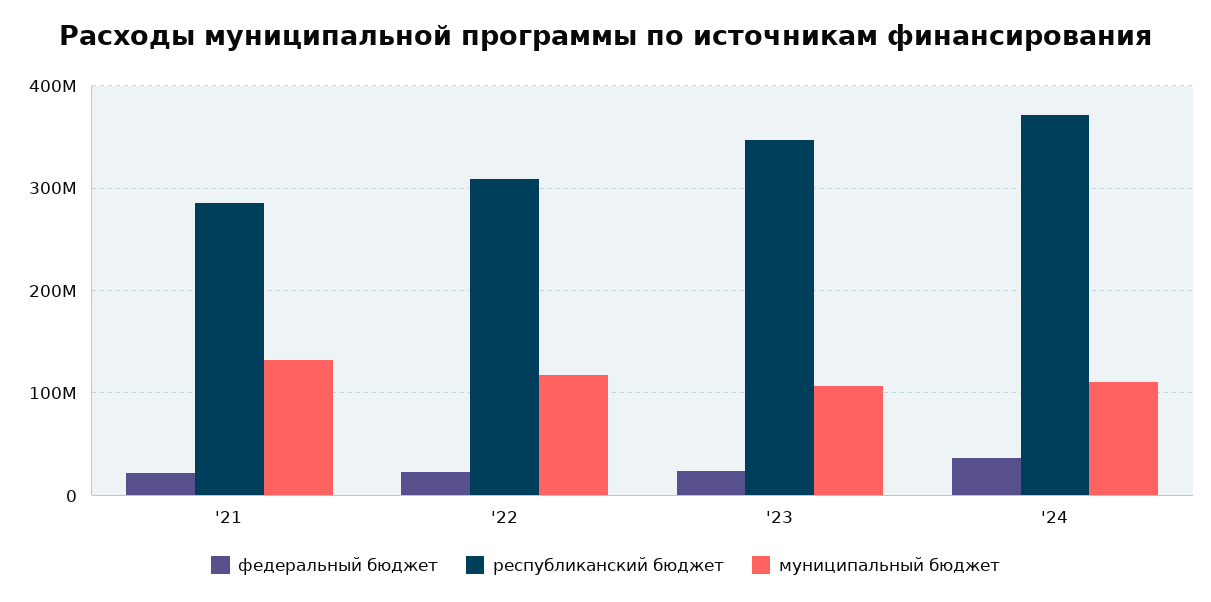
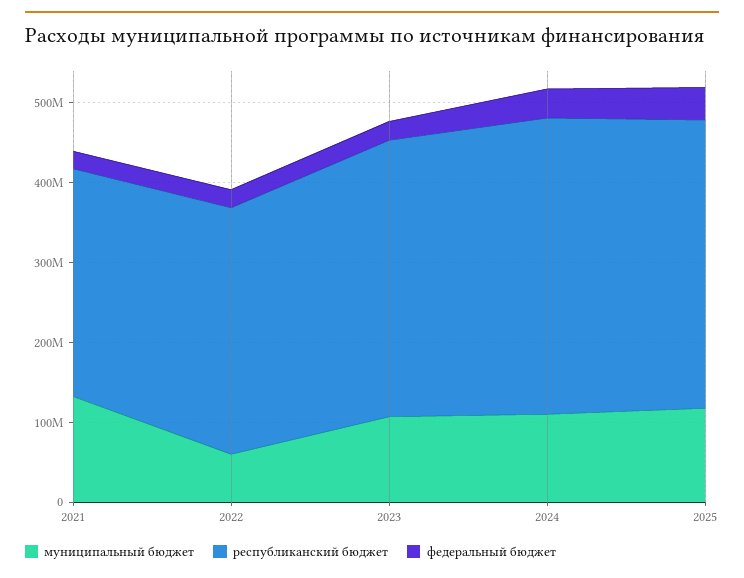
муниципальный бюджет, '22: 120000000 -> 60000000
муниципальный бюджет, 2025: none -> 120000000
республиканский бюджет, 2025: none -> 360000000
федеральный бюджет, 2025: none -> 40000000

